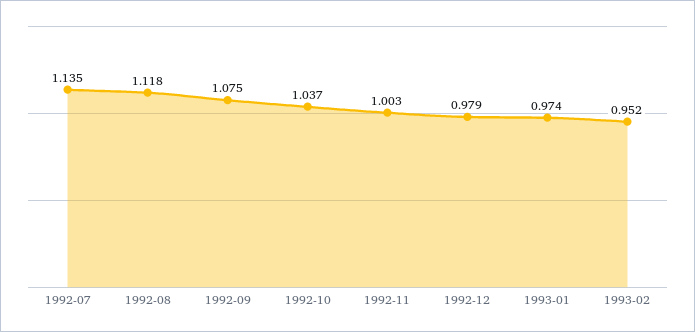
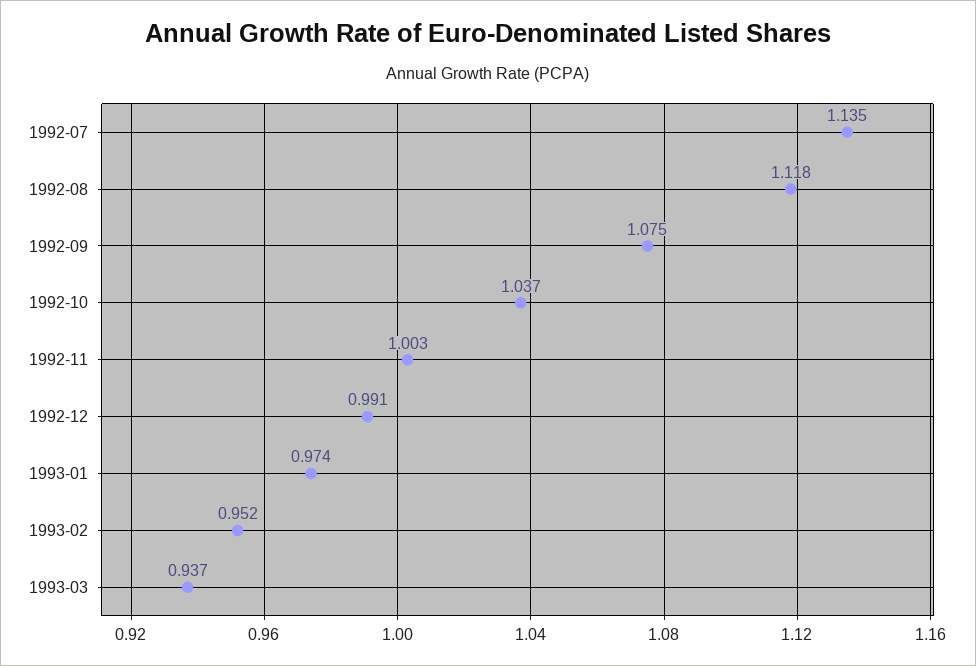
1992-12: 0.979 -> 0.991
1993-03: none -> 0.937

